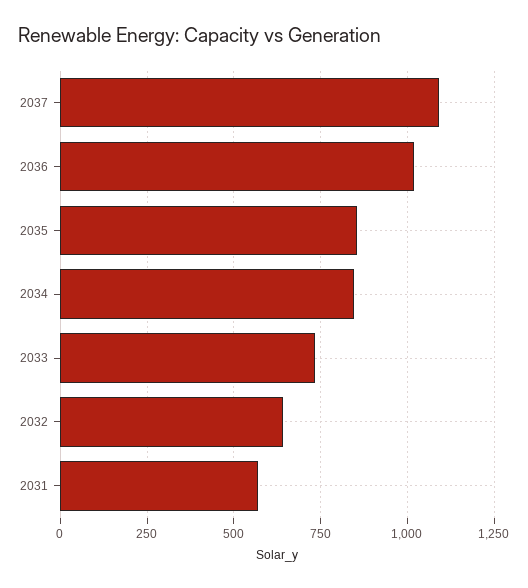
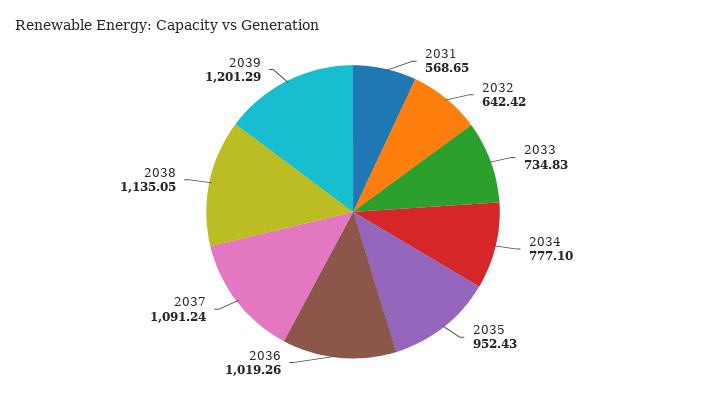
2035: 850 -> 952.43
2034: 850 -> 777.1
2038: none -> 1135.05
2039: none -> 1201.29

